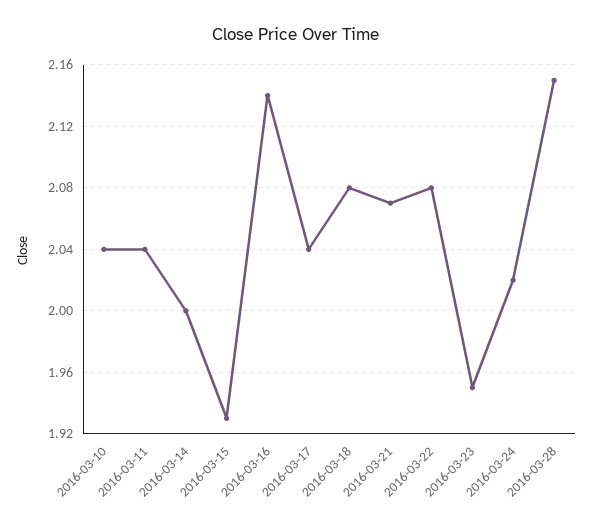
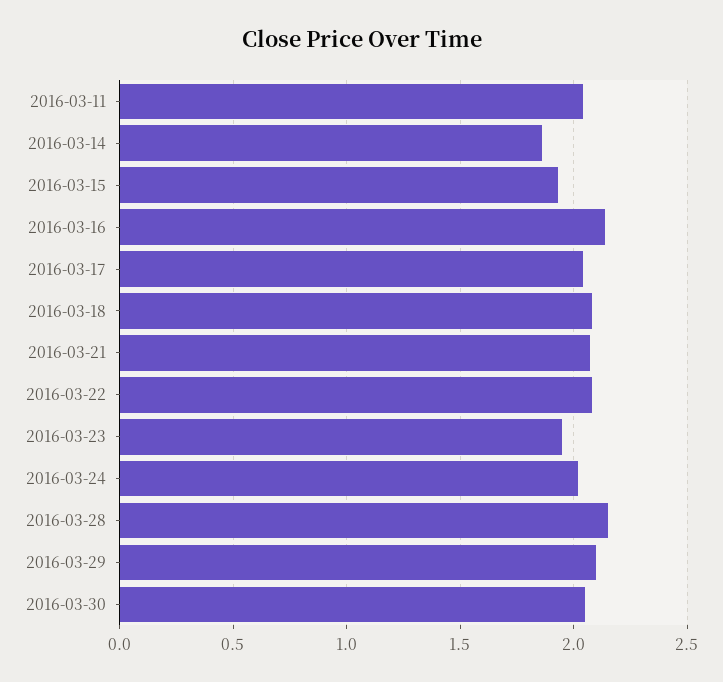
2016-03-10: 2.04 -> none
2016-03-14: 2 -> 1.85
2016-03-29: none -> 2.1
2016-03-30: none -> 2.05

